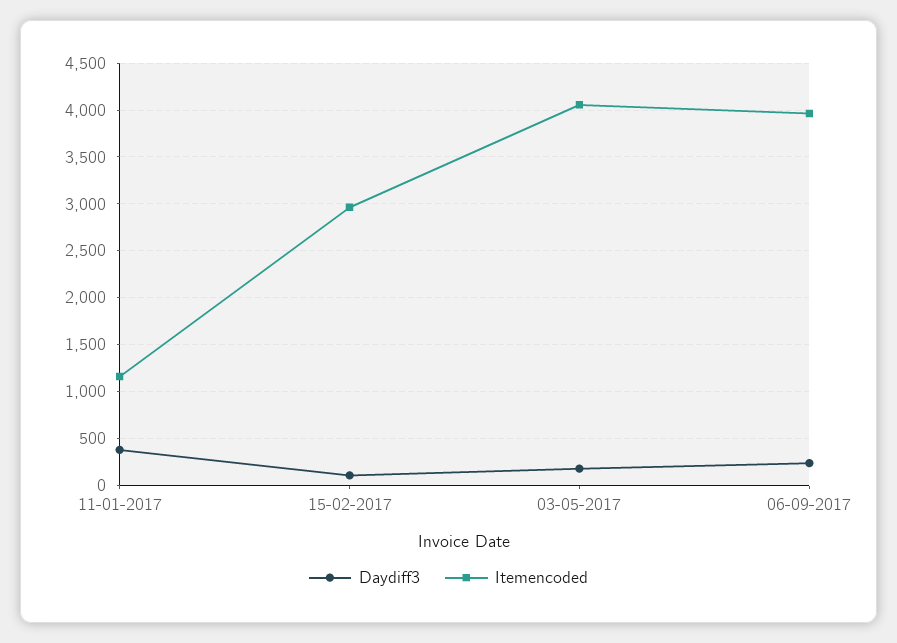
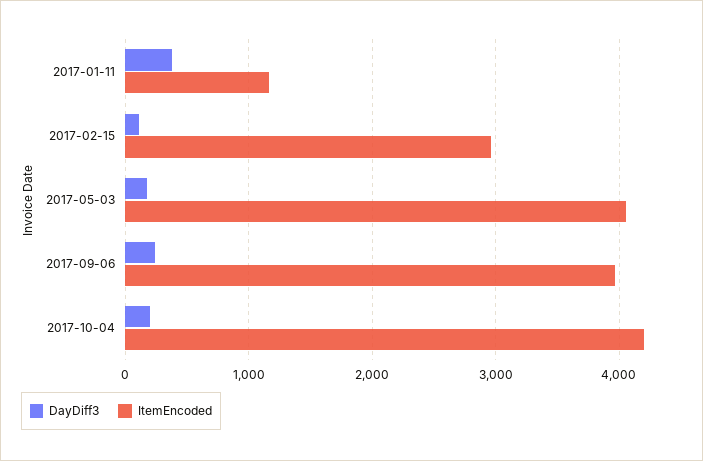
Daydiff3, 2017-10-04: none -> 200
Itemencoded, 2017-10-04: none -> 4200

